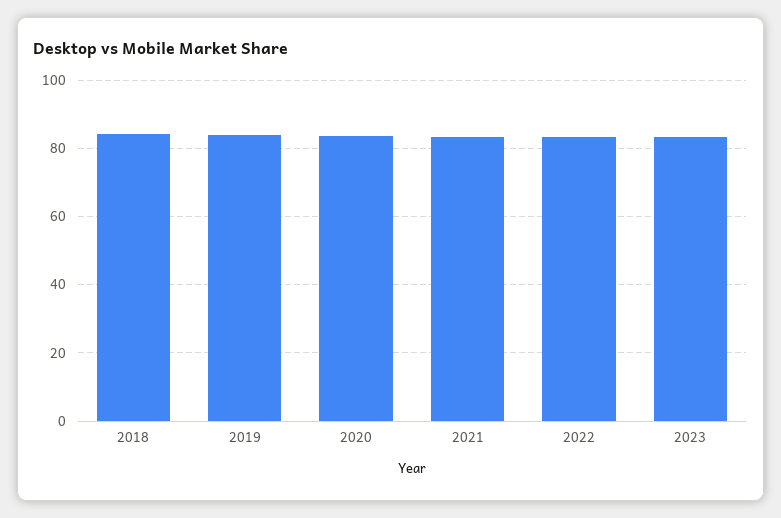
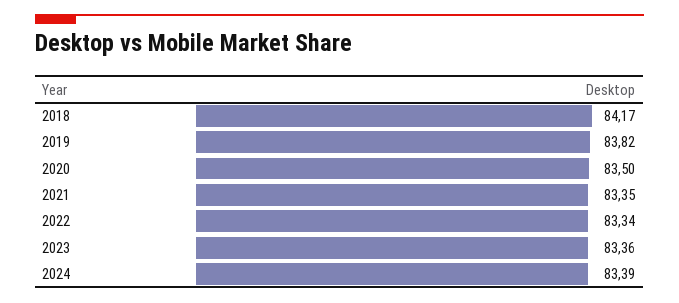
2024: none -> 83.39

